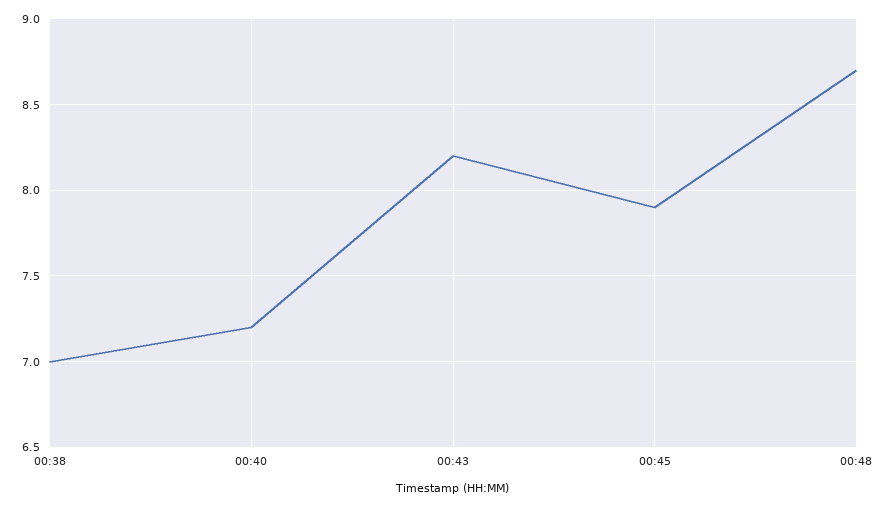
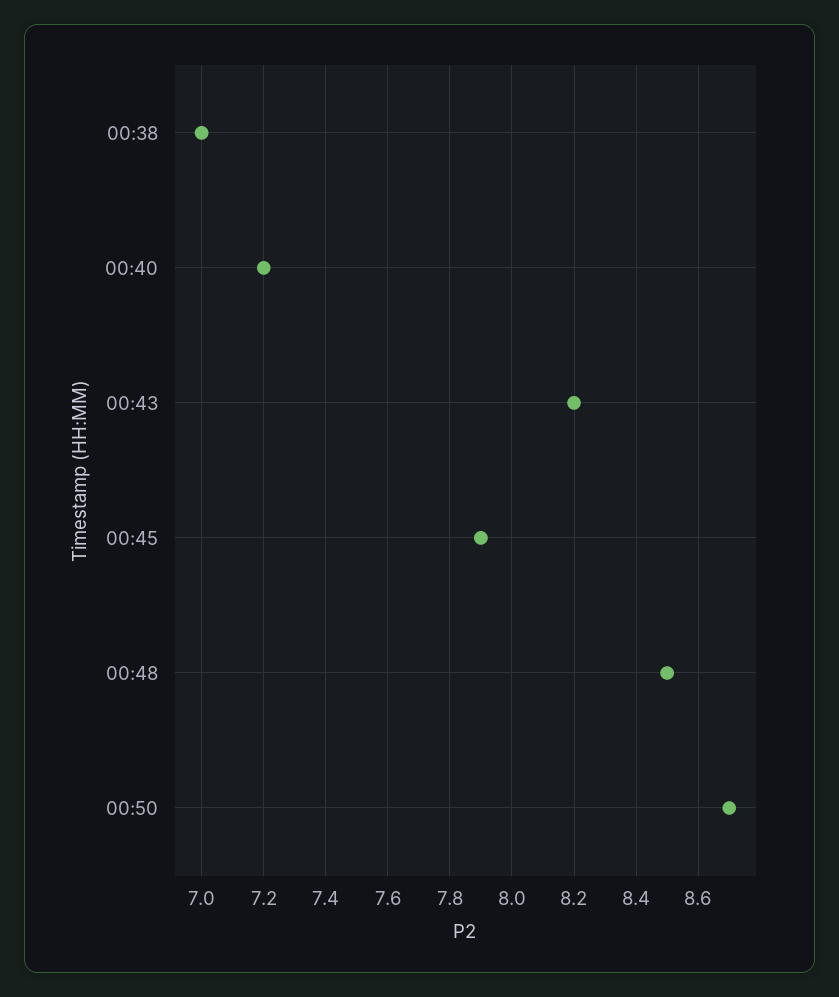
00:48: 8.7 -> 8.5
00:50: none -> 8.7

